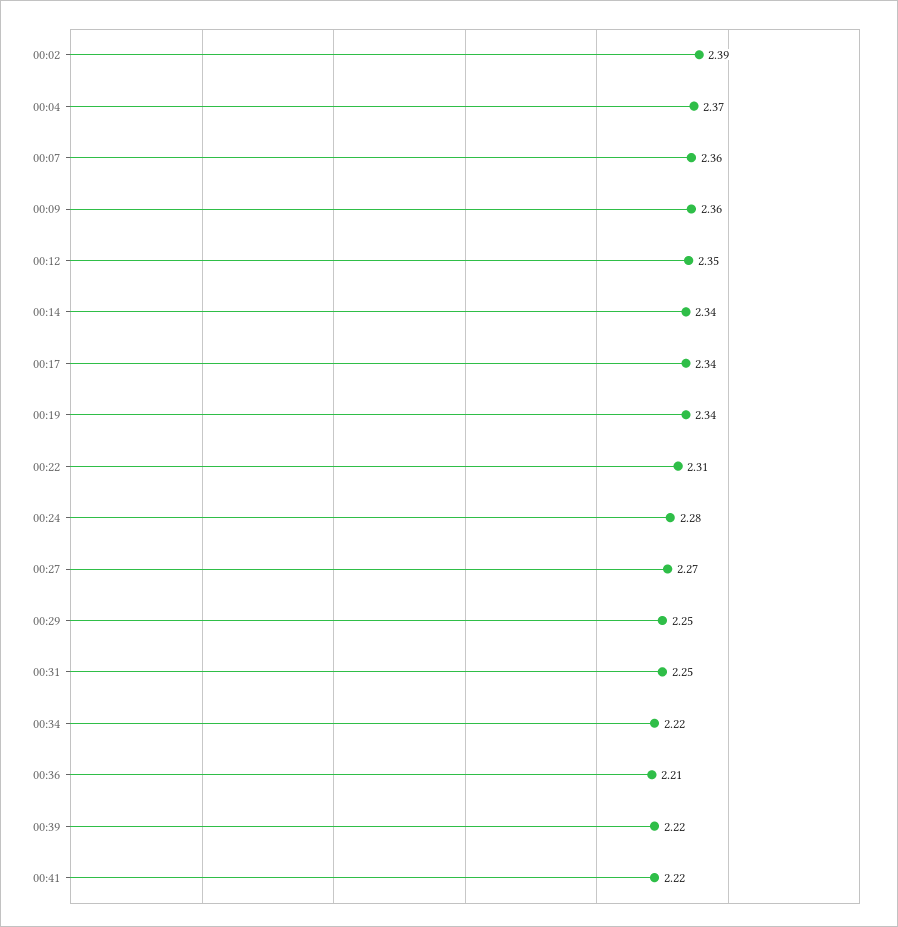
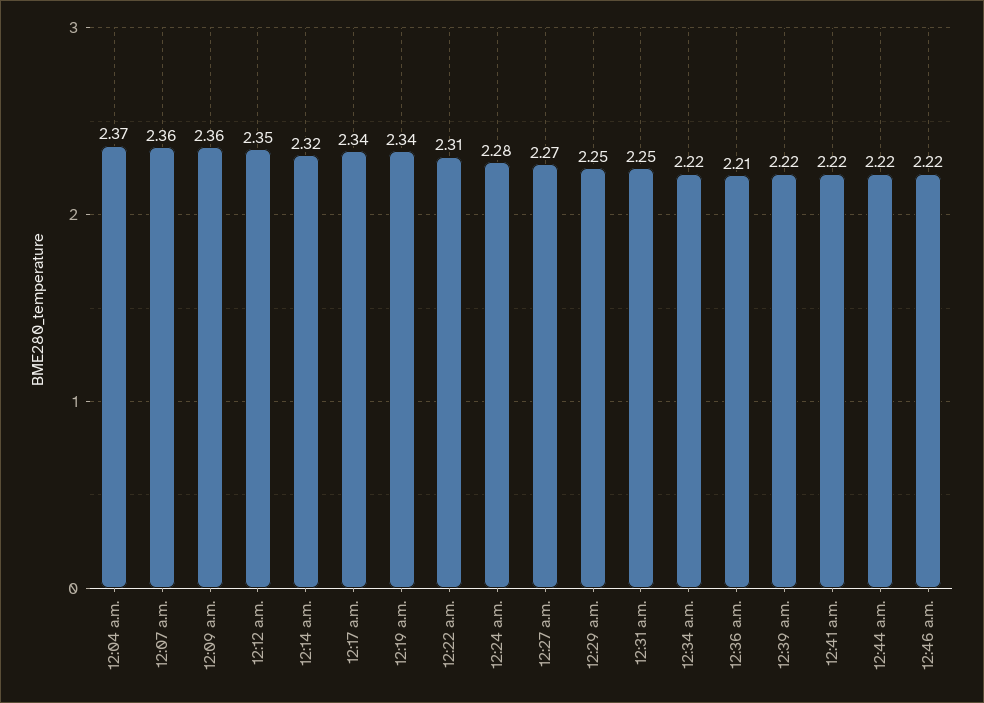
00:02: 2.39 -> none
00:14: 2.34 -> 2.32
12:44 a.m.: none -> 2.22
12:46 a.m.: none -> 2.22

